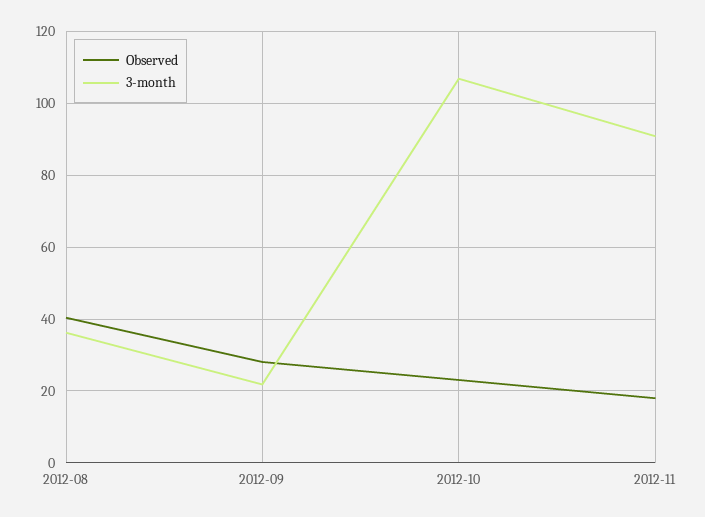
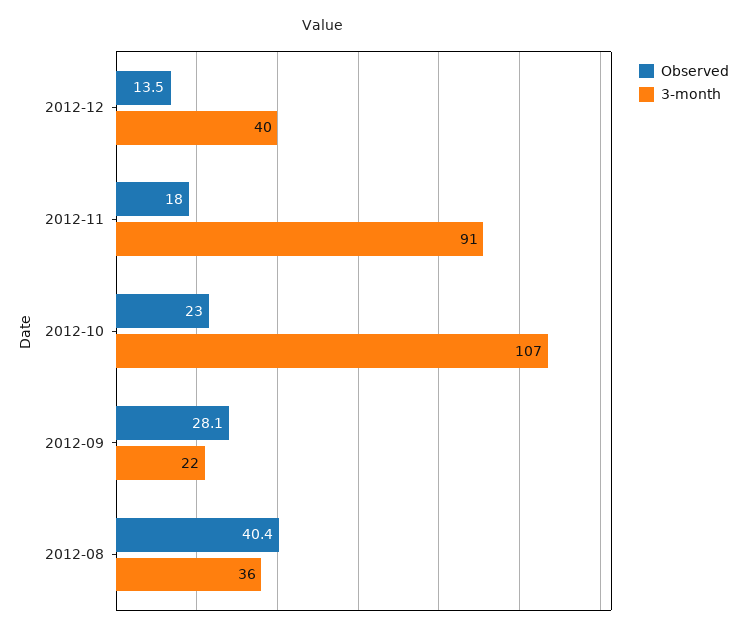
Observed, 2012-12: none -> 13.5
3-month, 2012-12: none -> 40

